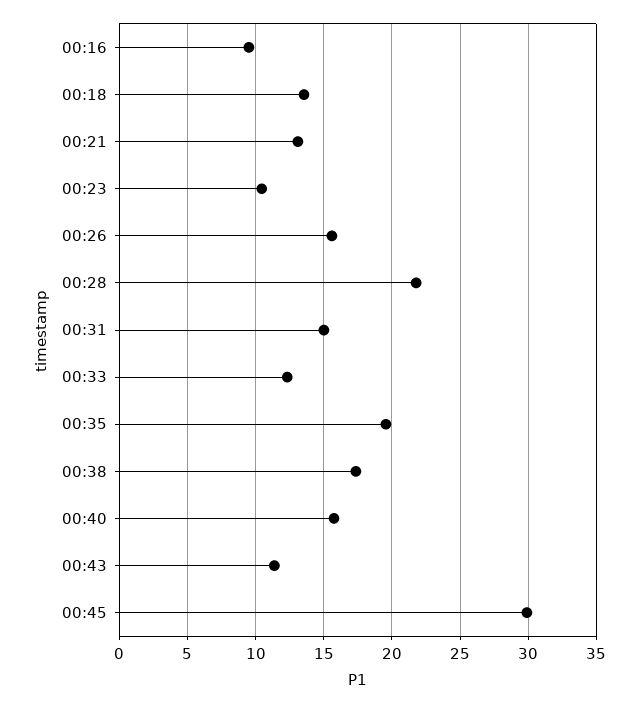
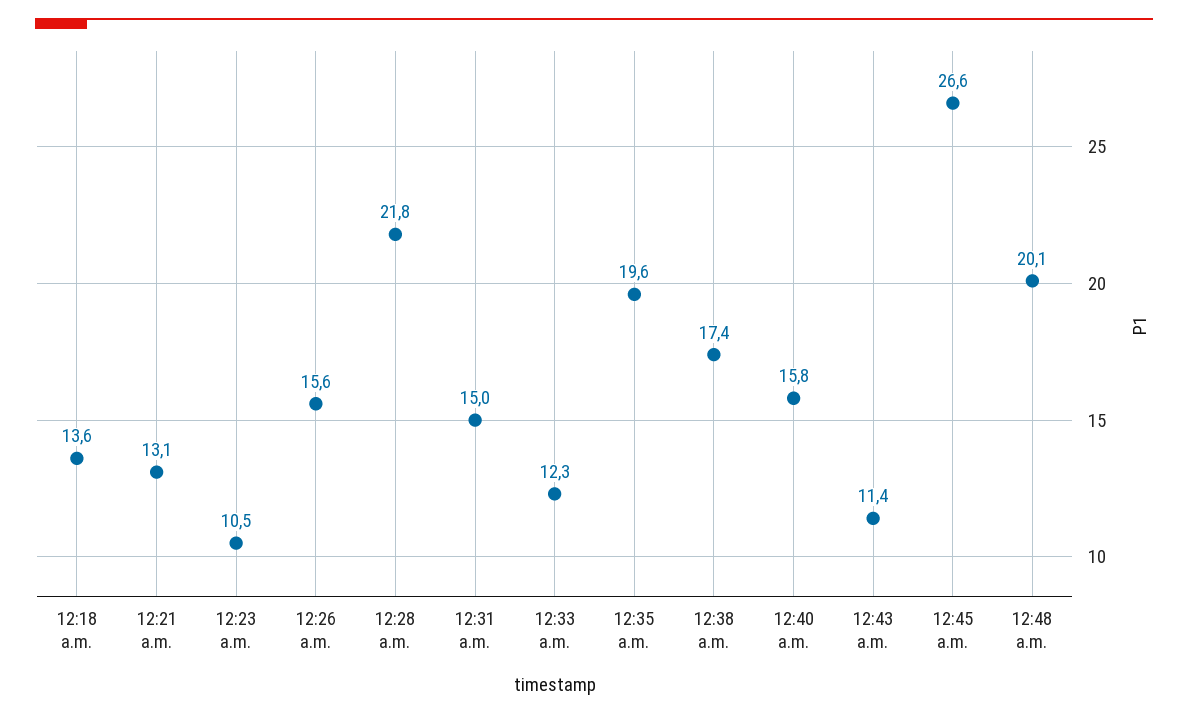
00:16: 9.5 -> none
00:45: 30 -> 26.6
12:48 a.m.: none -> 20.1

